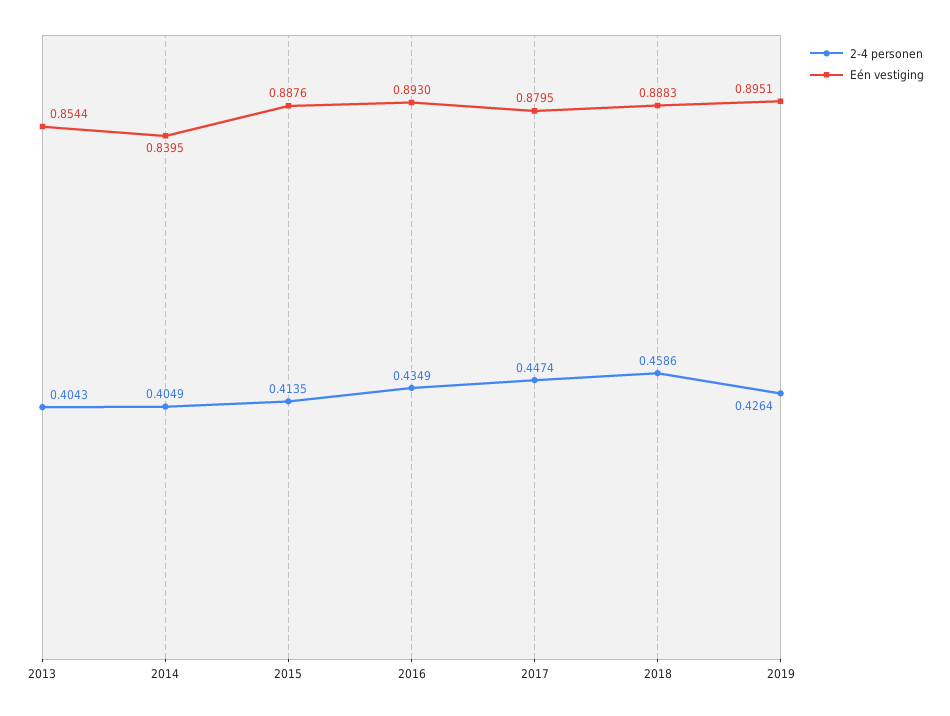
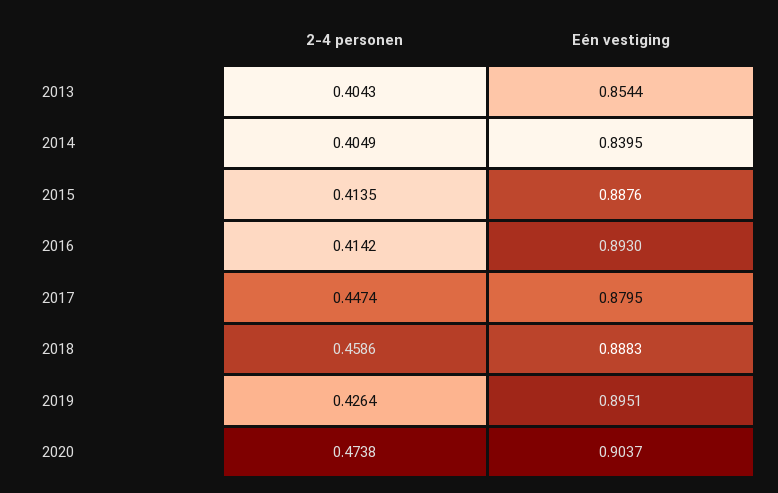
2-4 personen, 2016: 0.4349 -> 0.4142
2-4 personen, 2020: none -> 0.4738
Eén vestiging, 2020: none -> 0.9037

